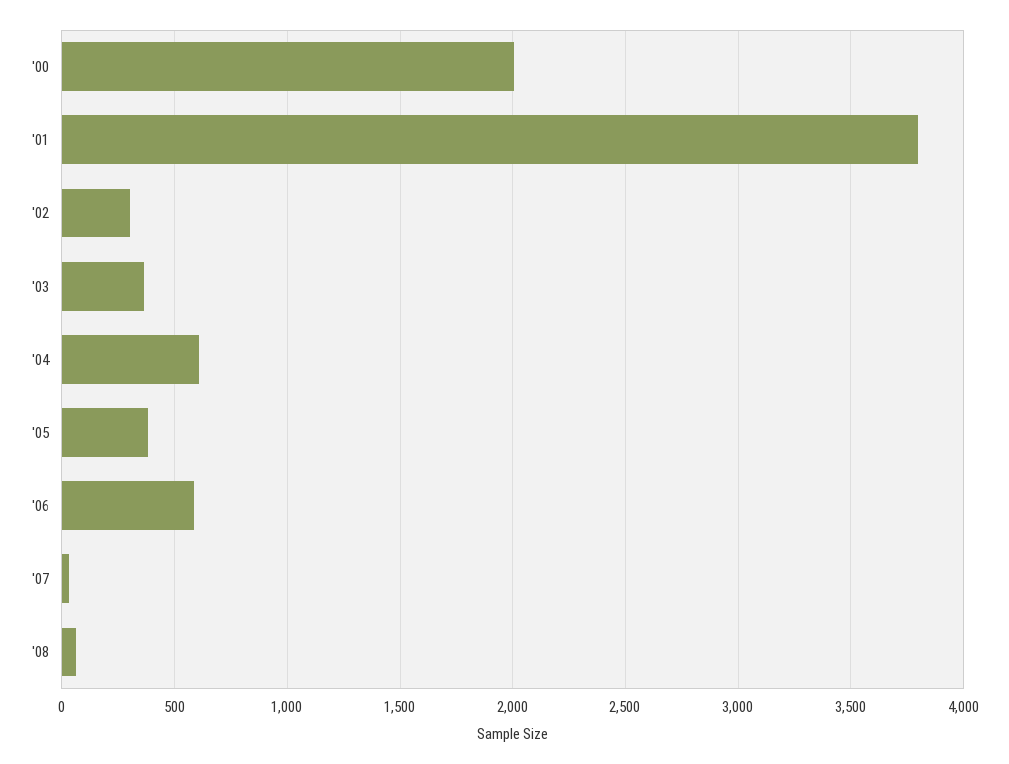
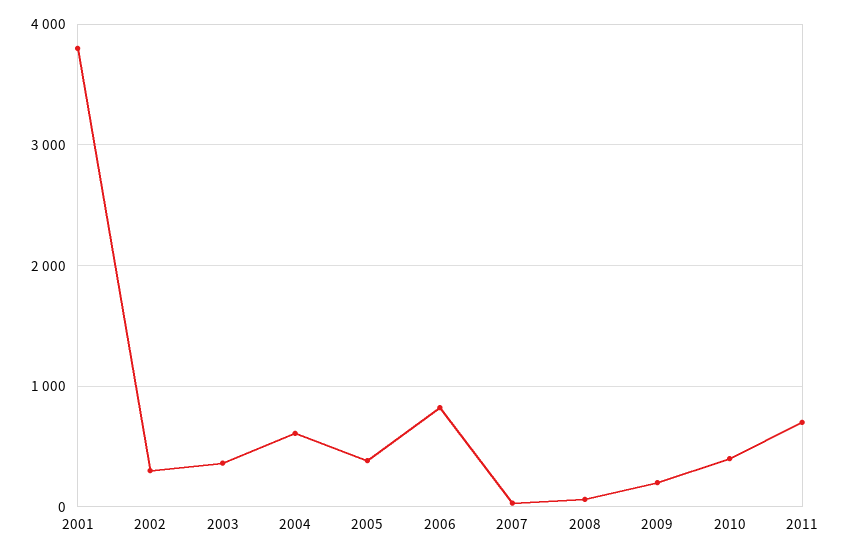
'00: 2000 -> none
'06: 600 -> 800
2009: none -> 200
2010: none -> 400
2011: none -> 700

